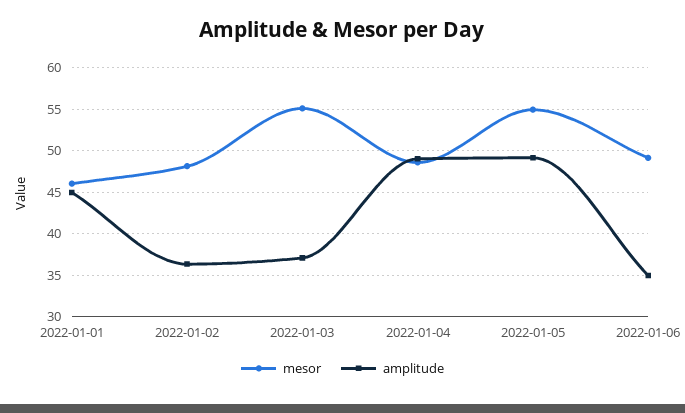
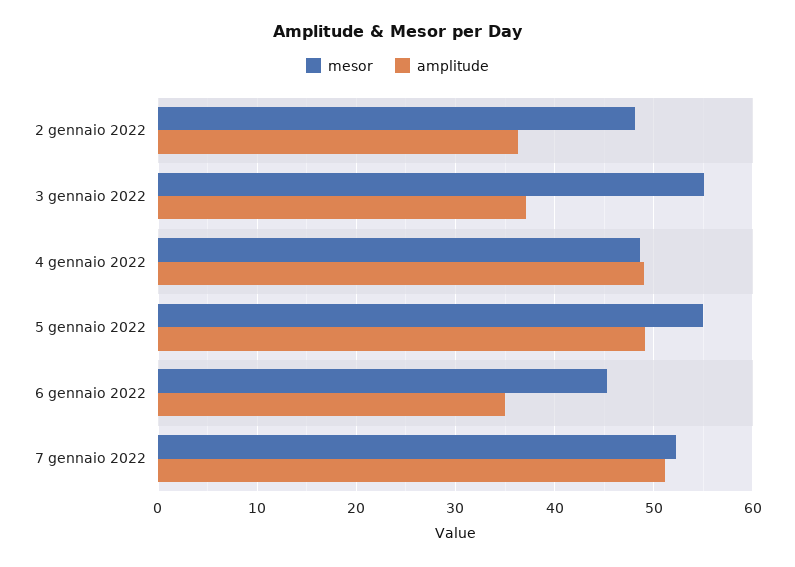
mesor, 2022-01-01: 46 -> none
amplitude, 2022-01-01: 45 -> none
mesor, 2022-01-06: 49 -> 45
mesor, 7 gennaio 2022: none -> 52
amplitude, 7 gennaio 2022: none -> 51

